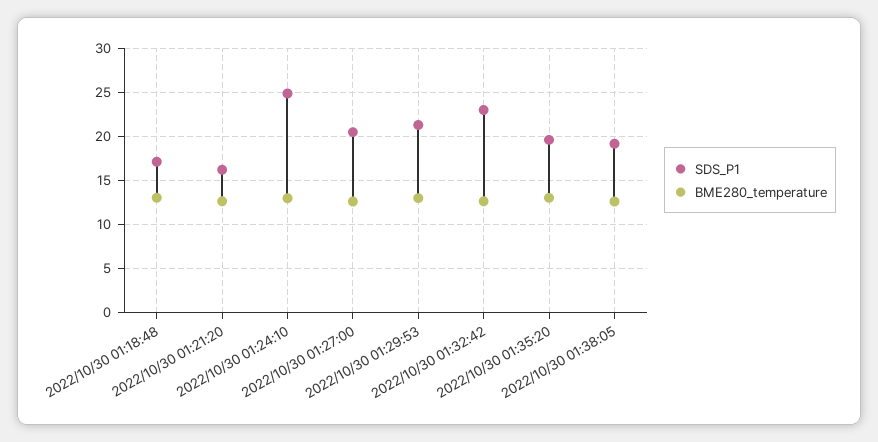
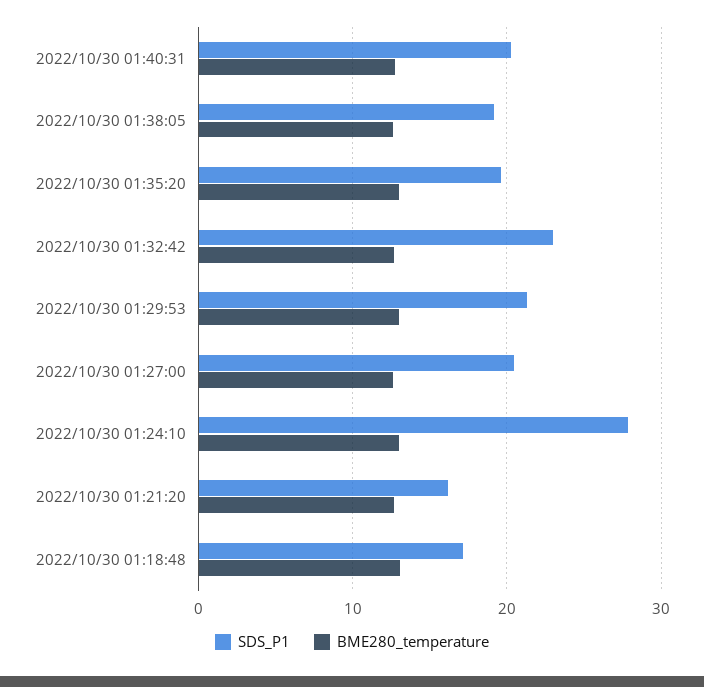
SDS_P1, 2022/10/30 01:24:10: 25 -> 28
SDS_P1, 2022/10/30 01:40:31: none -> 20
BME280_temperature, 2022/10/30 01:40:31: none -> 13

